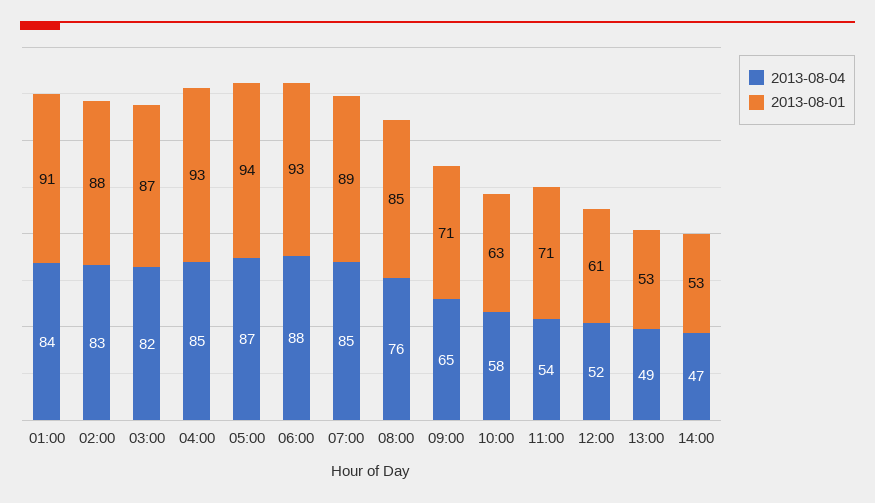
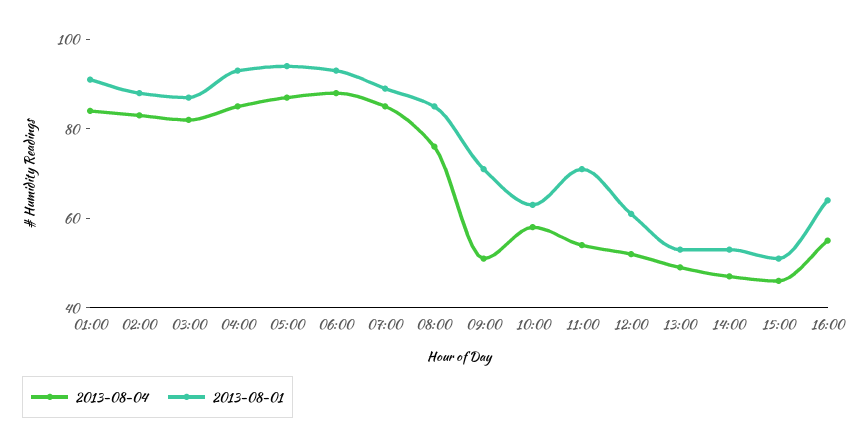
2013-08-04, 09:00: 65 -> 50
2013-08-04, 15:00: none -> 45
2013-08-01, 15:00: none -> 50
2013-08-04, 16:00: none -> 55
2013-08-01, 16:00: none -> 65

